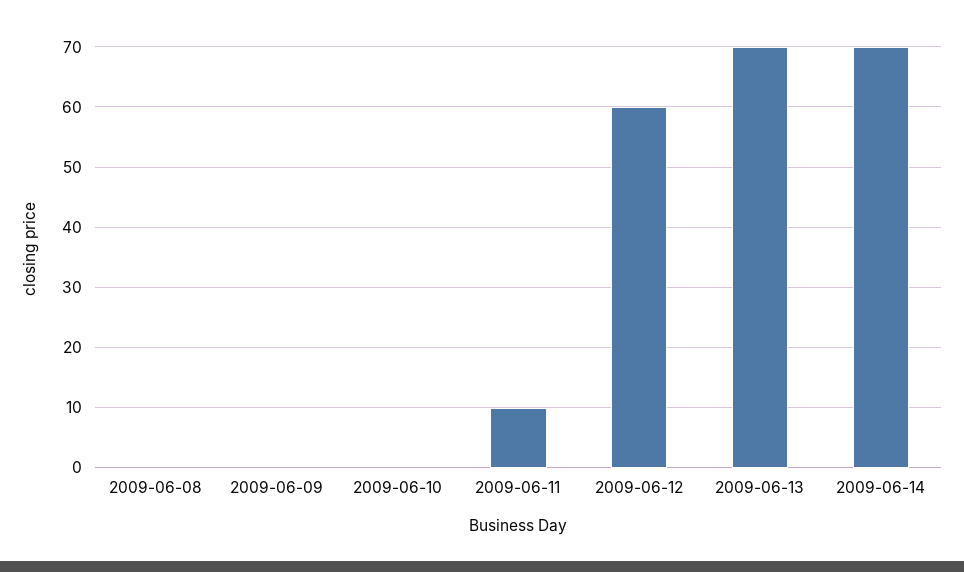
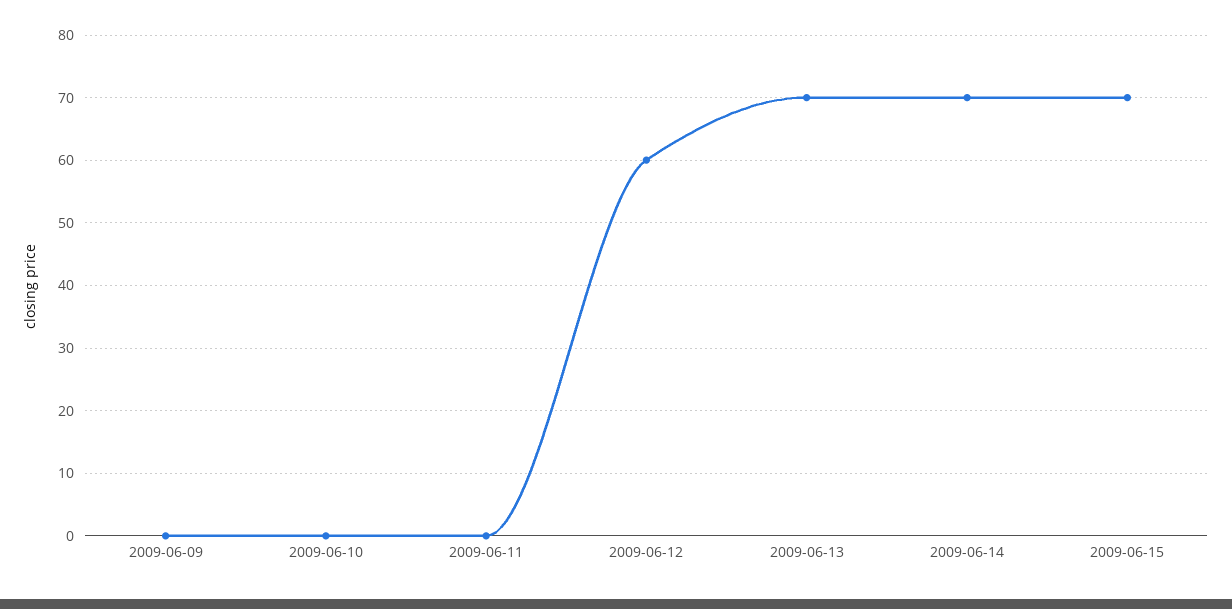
2009-06-08: 0 -> none
2009-06-11: 10 -> 0
2009-06-15: none -> 70

